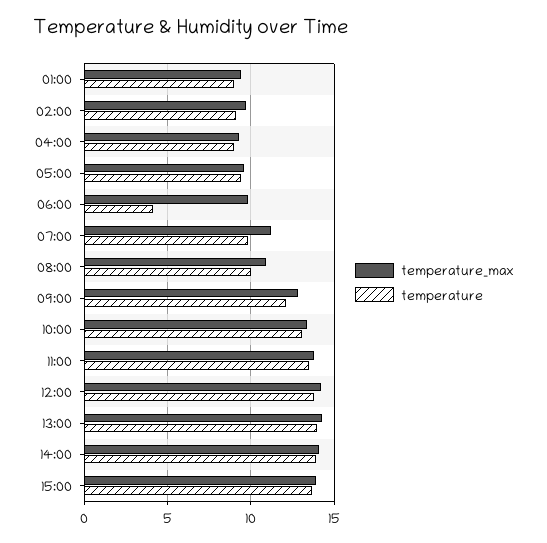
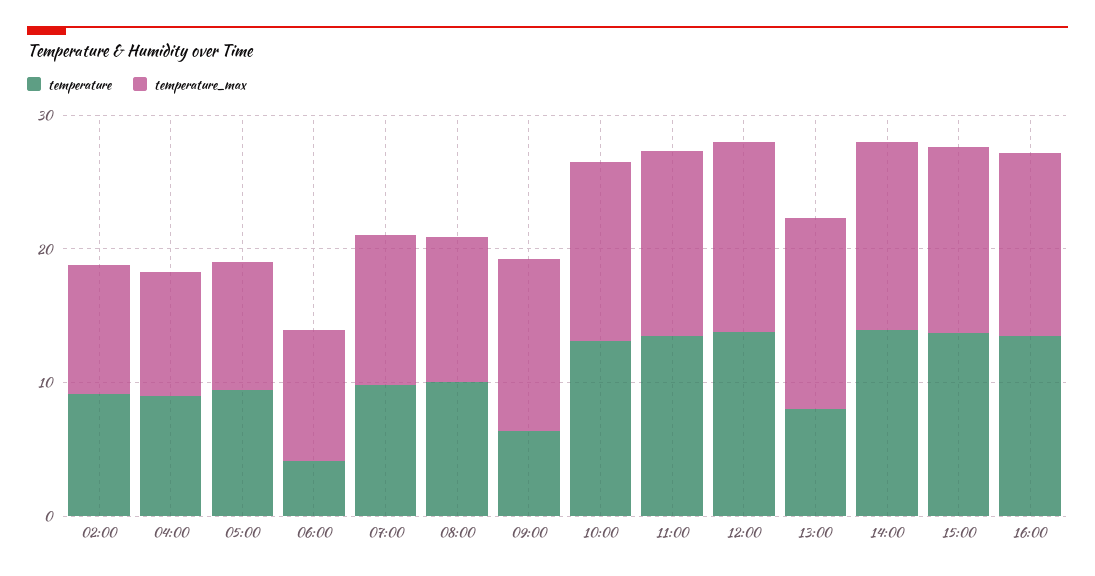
temperature_max, 01:00: 9.5 -> none
temperature, 01:00: 9 -> none
temperature, 09:00: 12 -> 6
temperature, 13:00: 14 -> 8
temperature, 16:00: none -> 14
temperature_max, 16:00: none -> 14

